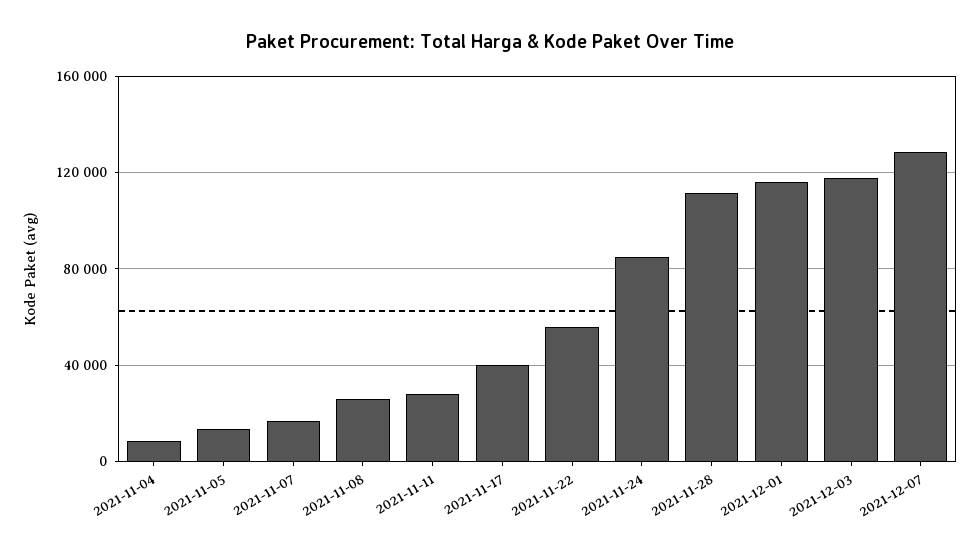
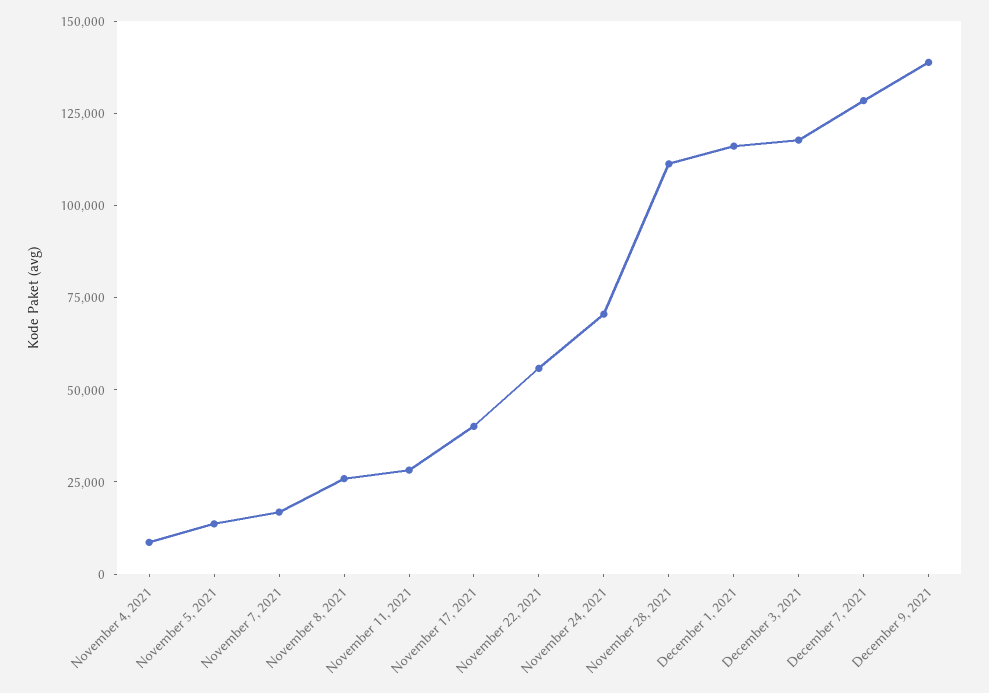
2021-11-24: 85000 -> 70000
December 9, 2021: none -> 140000

